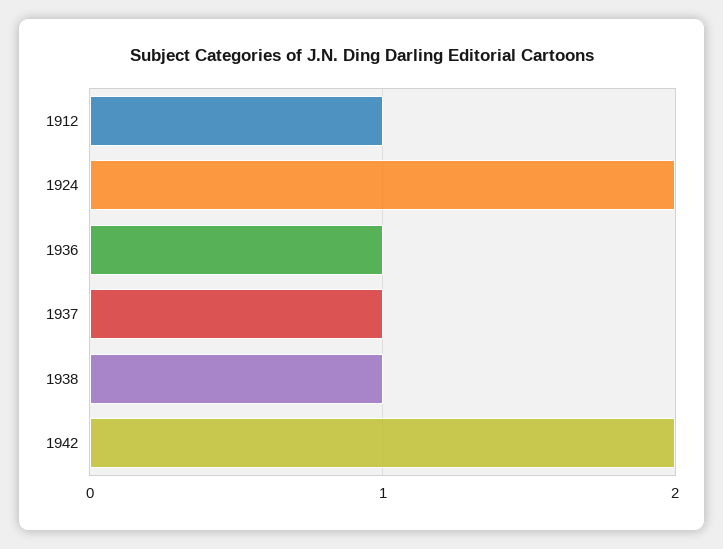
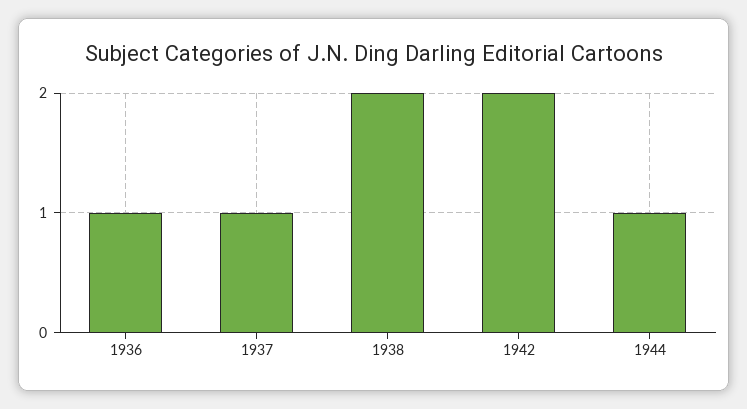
1912: 1 -> none
1924: 2 -> none
1938: 1 -> 2
1944: none -> 1

